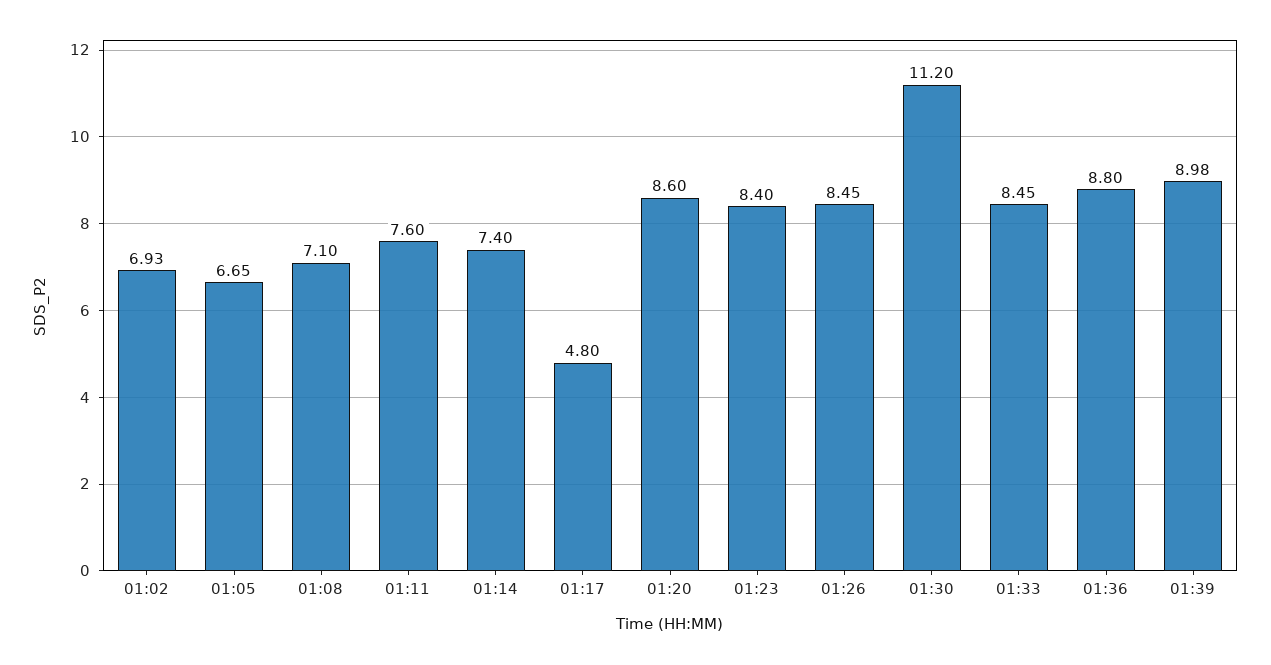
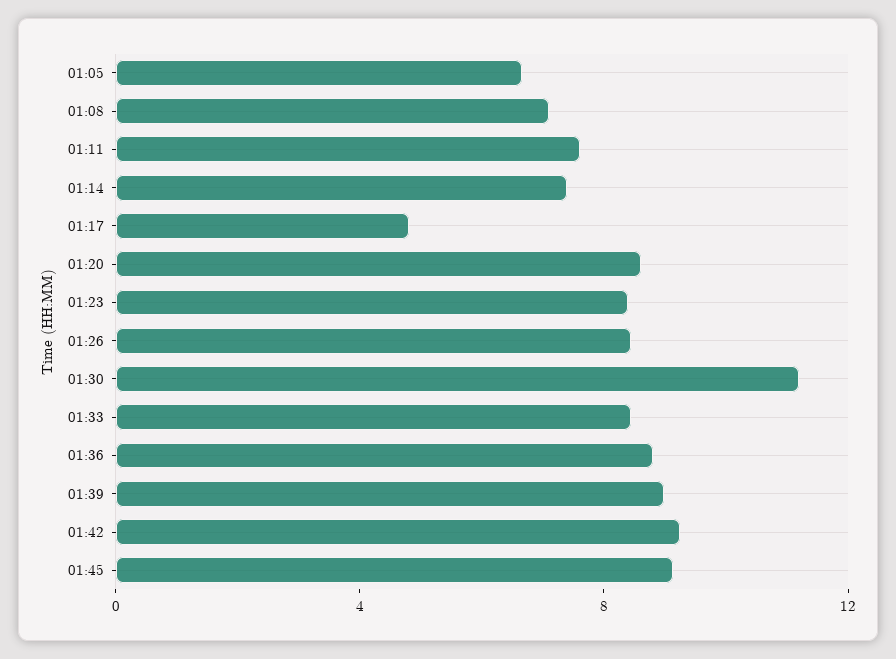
01:02: 6.93 -> none
01:42: none -> 9
01:45: none -> 9

